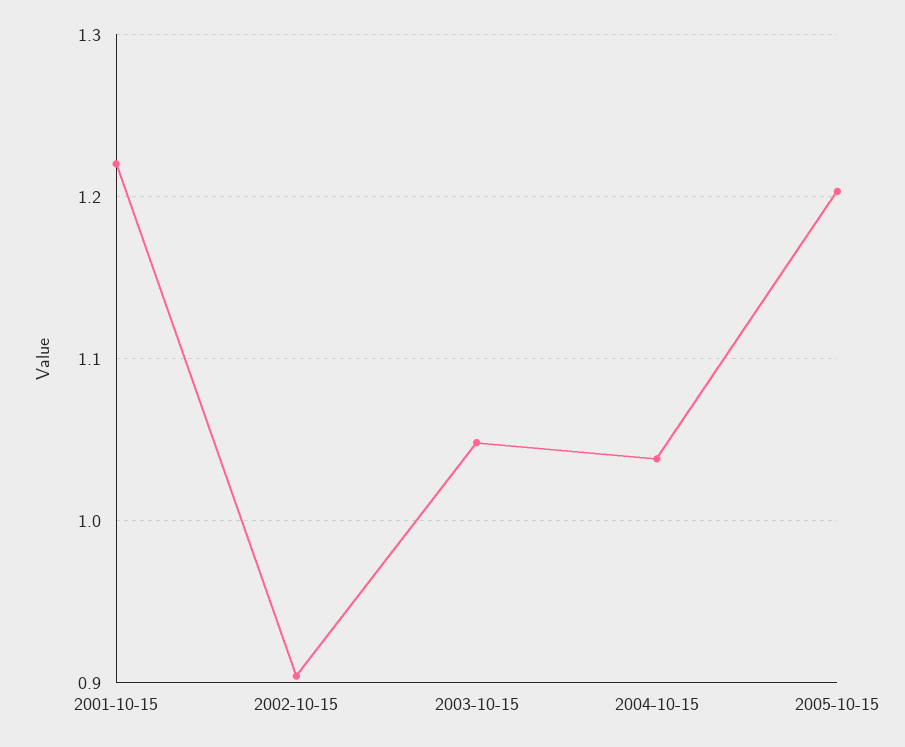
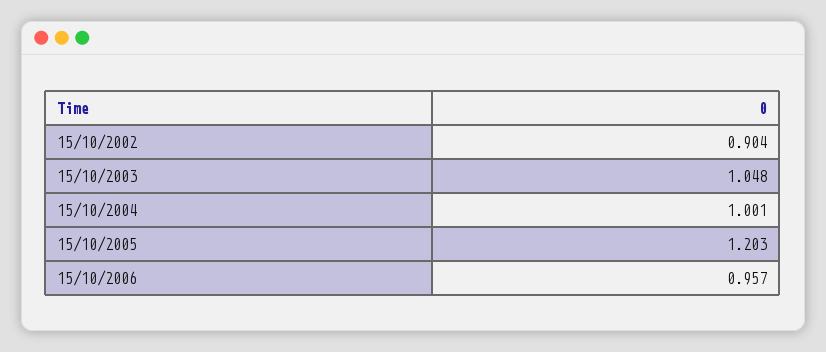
2001-10-15: 1.22 -> none
2004-10-15: 1.04 -> 1.001
15/10/2006: none -> 0.957

